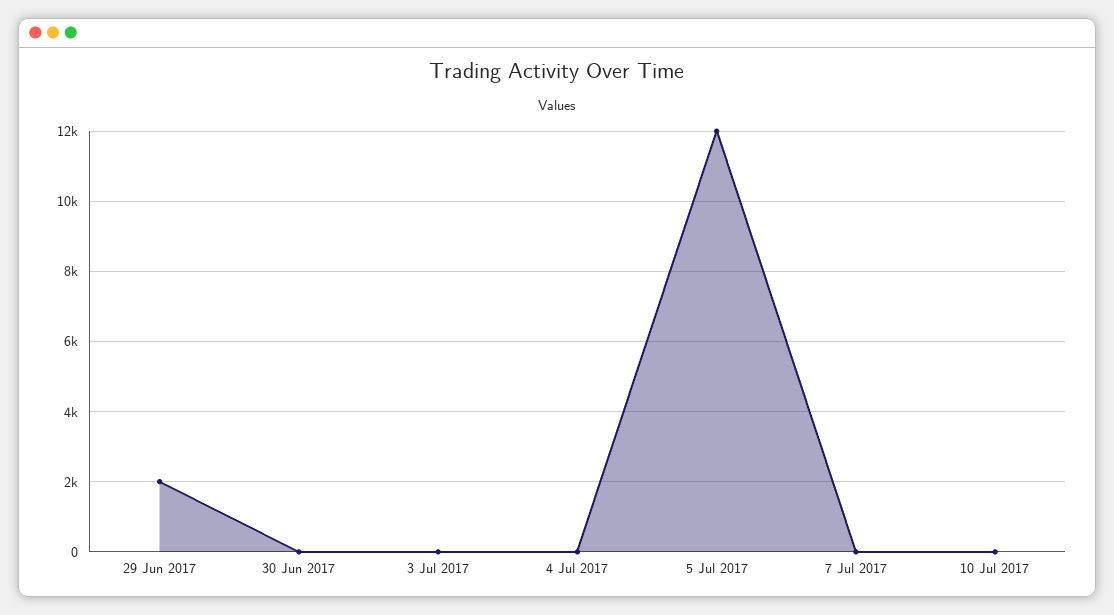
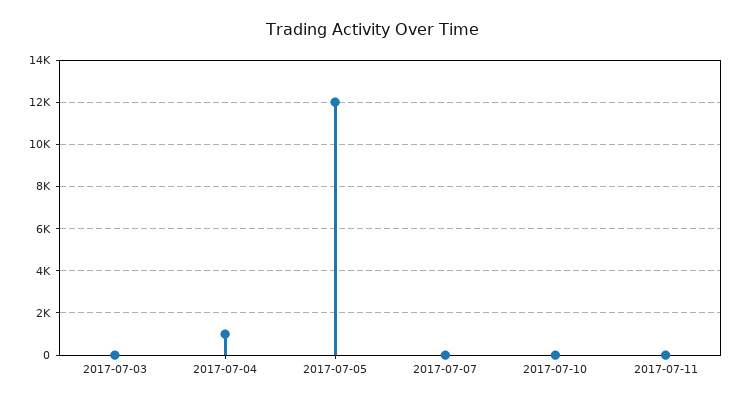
29 Jun 2017: 2000 -> none
30 Jun 2017: 0 -> none
4 Jul 2017: 0 -> 1000
2017-07-11: none -> 0

